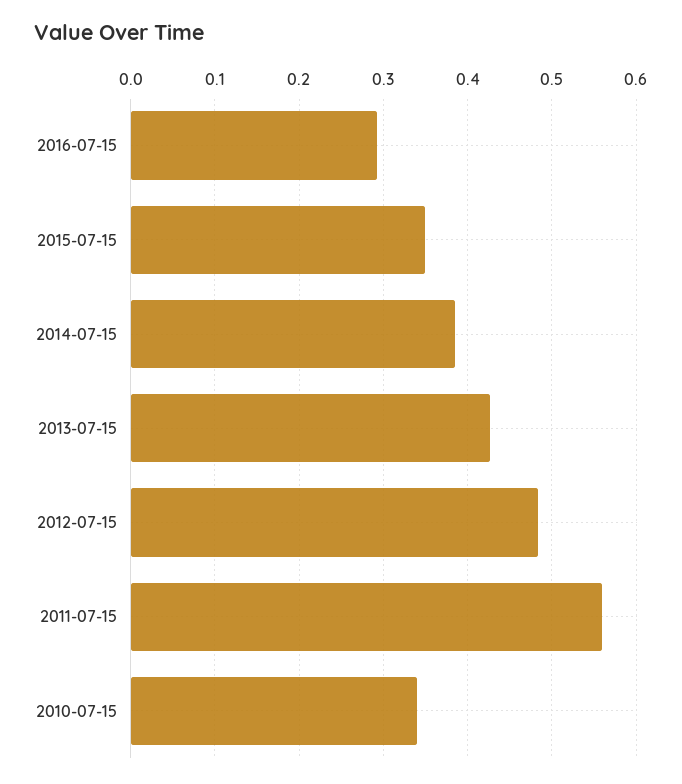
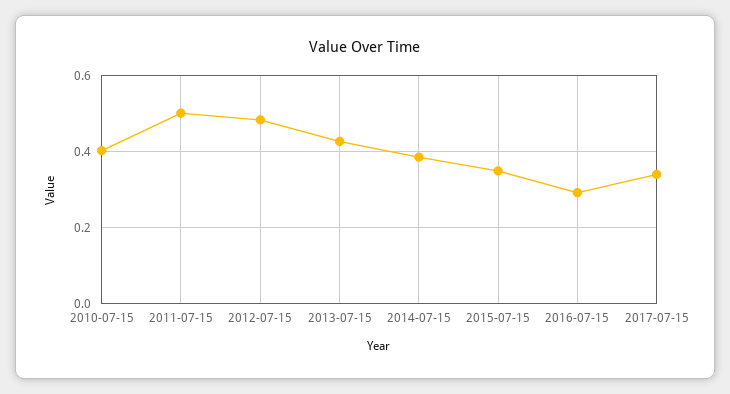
2011-07-15: 0.56 -> 0.5
2010-07-15: 0.34 -> 0.4
2017-07-15: none -> 0.34

